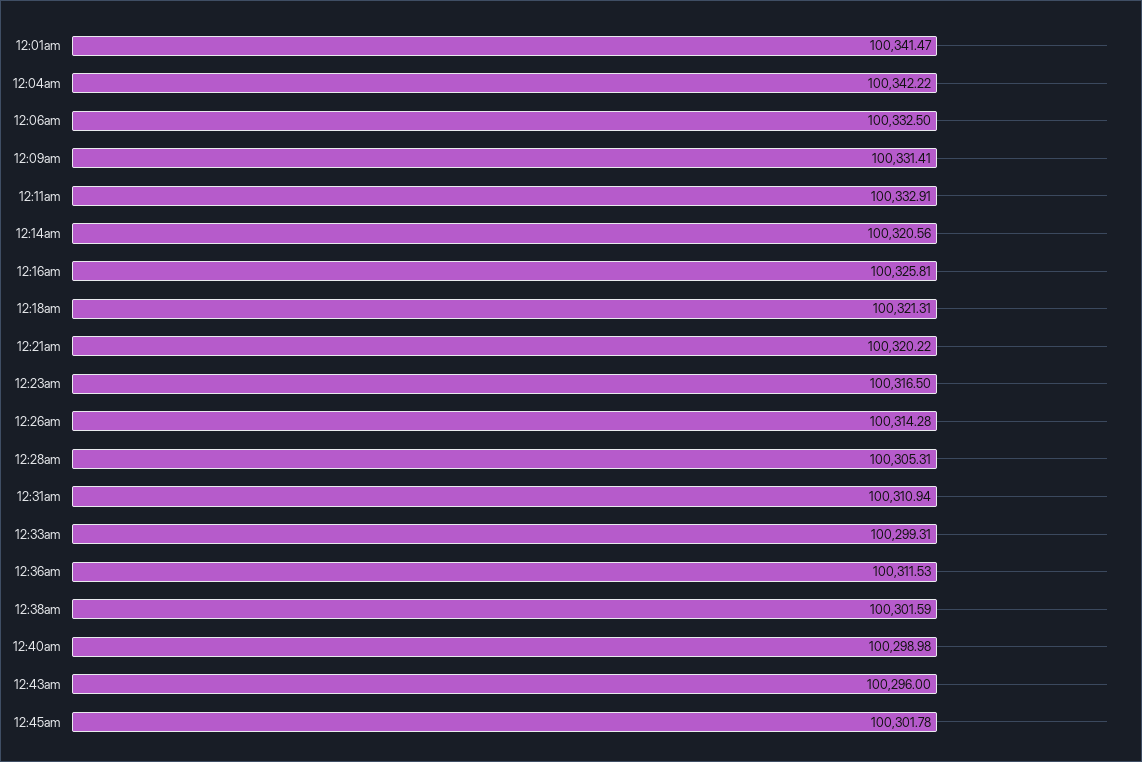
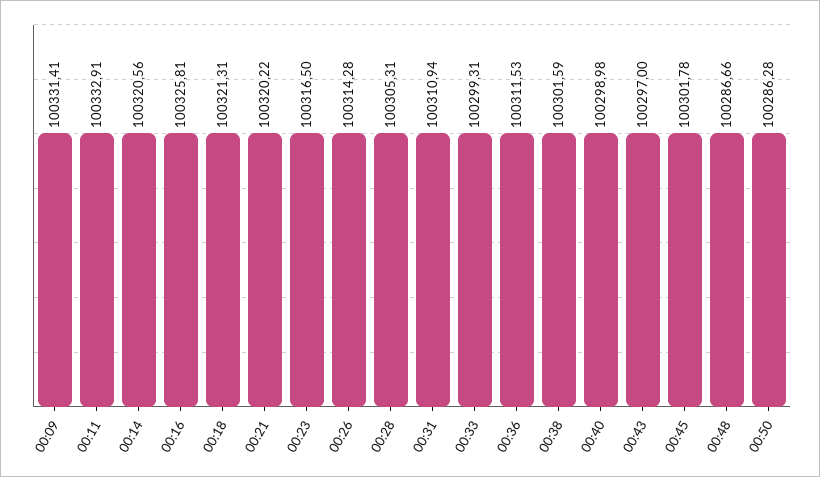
12:01am: 100341.47 -> none
12:04am: 100342.22 -> none
12:06am: 100332.5 -> none
12:43am: 100296 -> 100297
00:48: none -> 100286.66
00:50: none -> 100286.28

